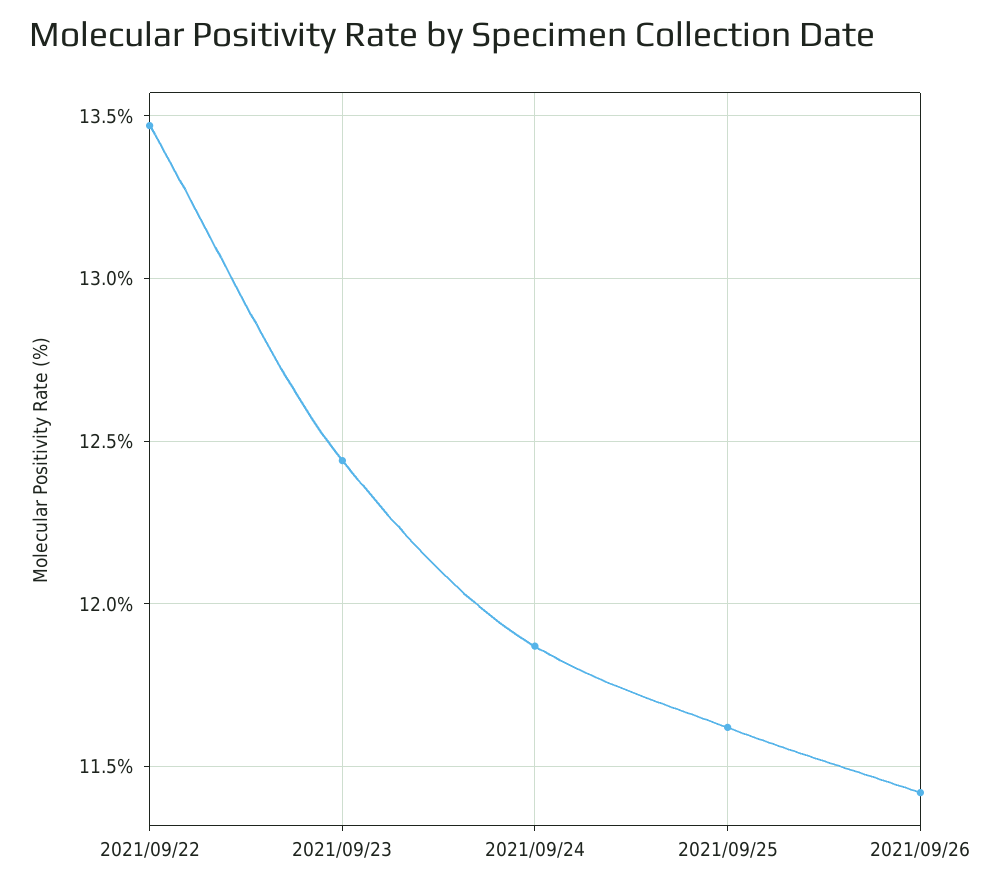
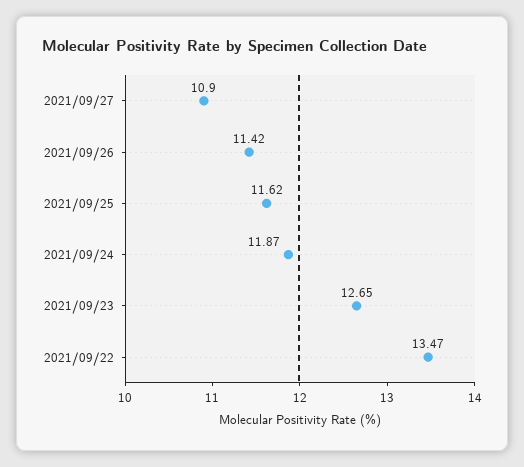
2021/09/23: 12.45 -> 12.65
2021/09/27: none -> 10.9

